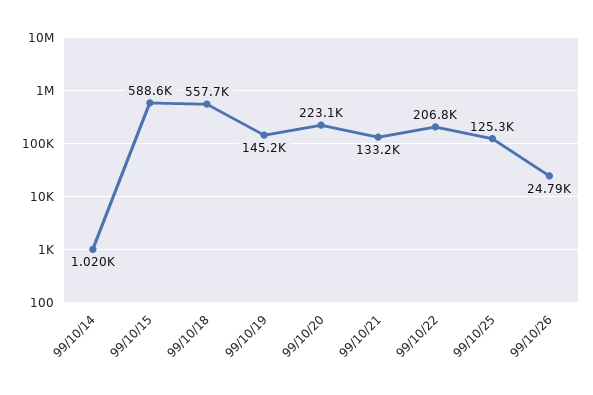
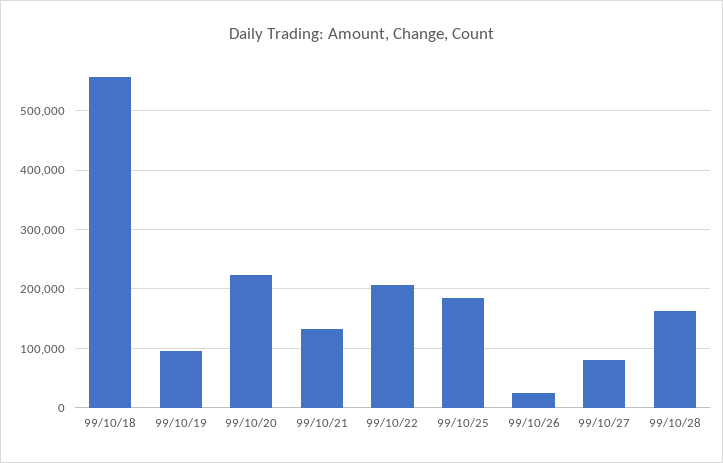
99/10/14: 1020 -> none
99/10/15: 588600 -> none
99/10/19: 145200 -> 100000
99/10/25: 125300 -> 180000
99/10/27: none -> 80000
99/10/28: none -> 160000

